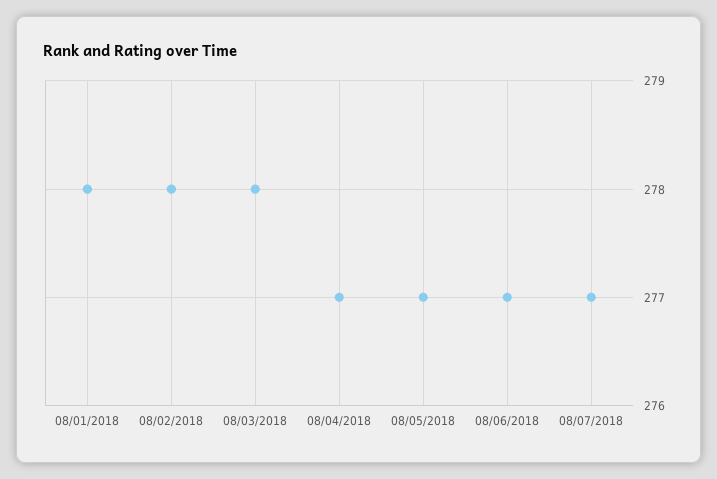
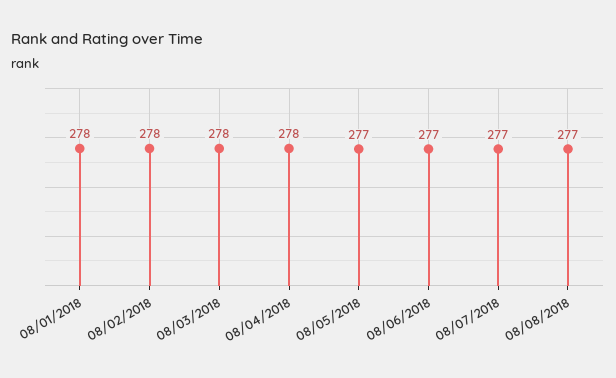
08/04/2018: 277 -> 278
08/08/2018: none -> 277

